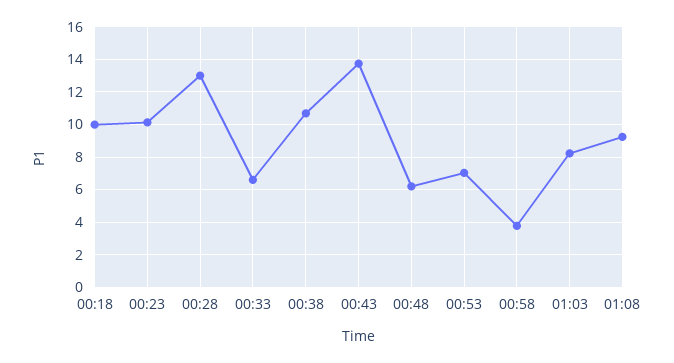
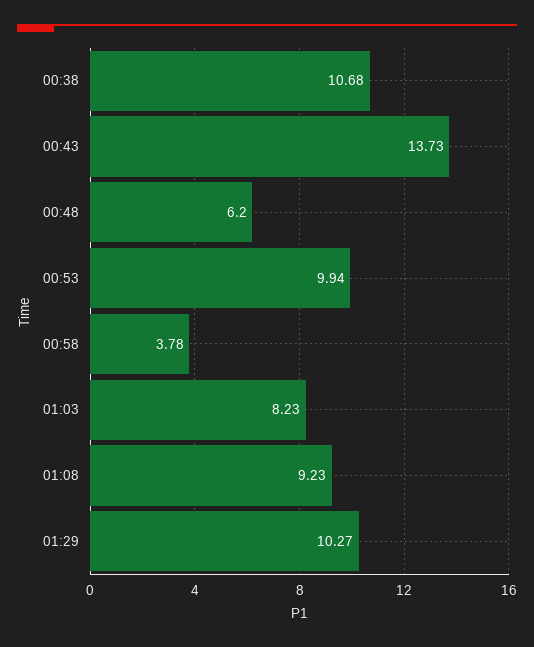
00:18: 10 -> none
00:23: 10 -> none
00:28: 13 -> none
00:33: 6.5 -> none
00:53: 7 -> 9.94
01:29: none -> 10.27

